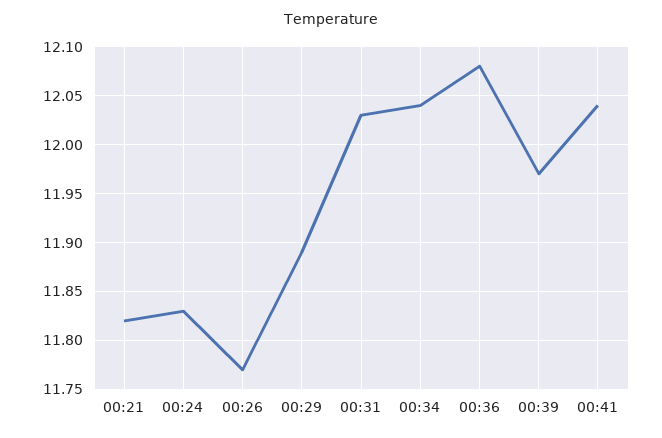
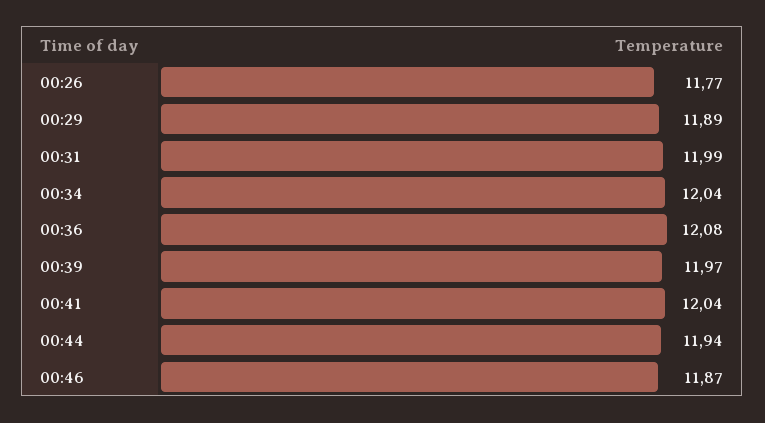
00:21: 11.82 -> none
00:24: 11.83 -> none
00:31: 12.03 -> 11.99
00:44: none -> 11.94
00:46: none -> 11.87

